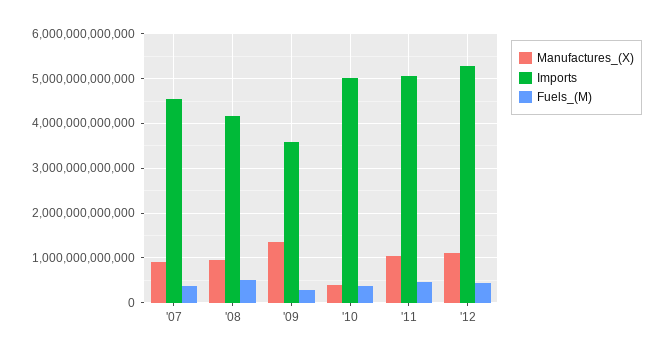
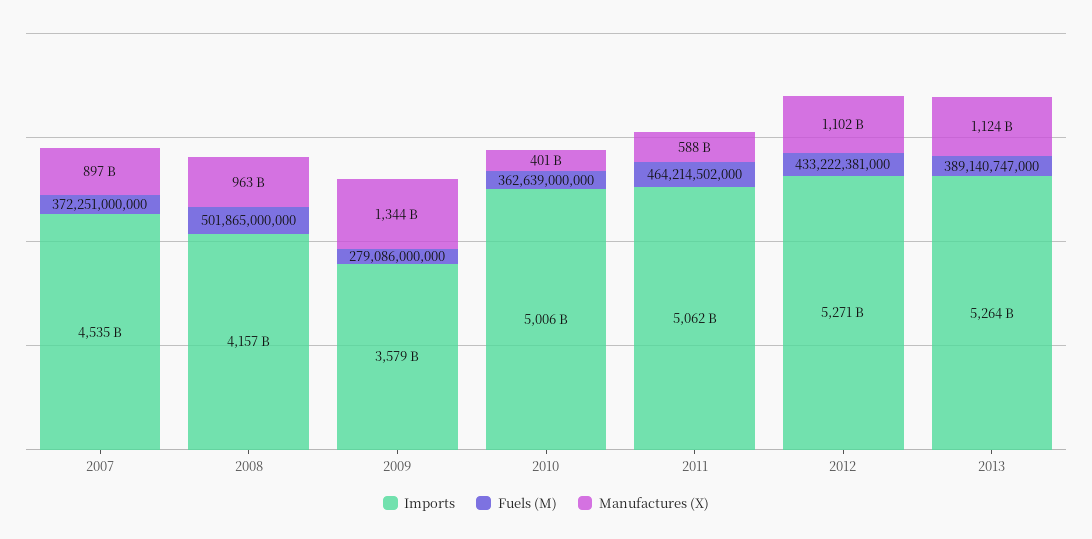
Manufactures_(X), '11: 1000000000000 -> 588000000000
Imports, 2013: none -> 5264000000000
Fuels_(M), 2013: none -> 389140747000
Manufactures_(X), 2013: none -> 1124000000000

